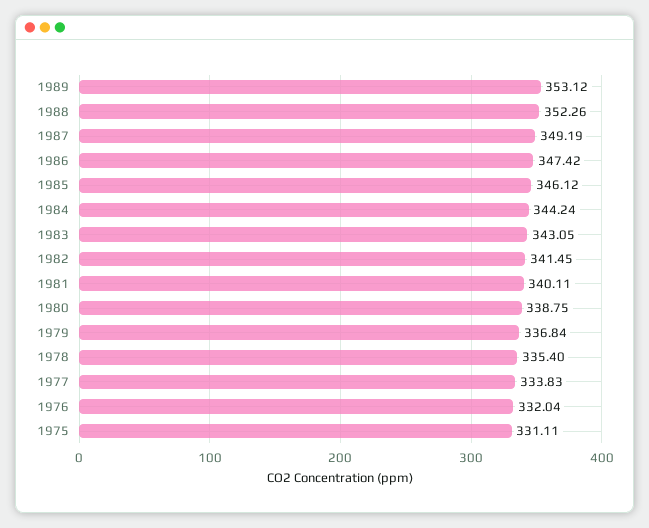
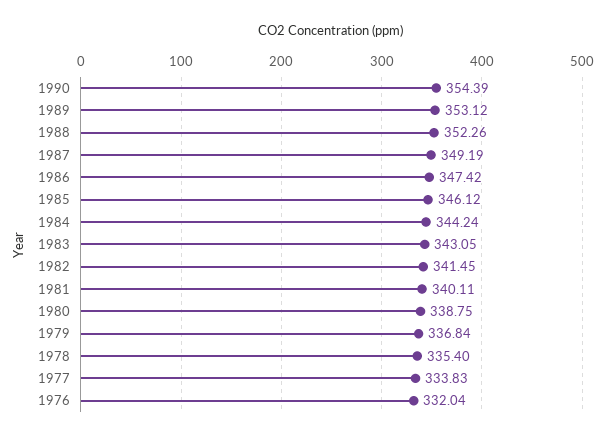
1975: 331.11 -> none
1990: none -> 354.39

